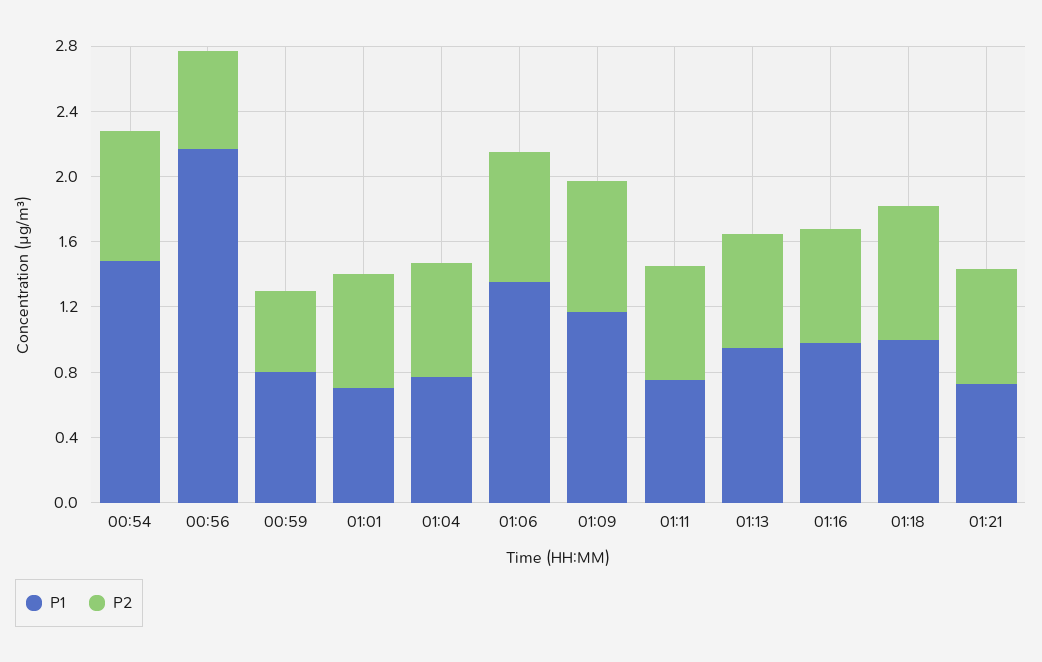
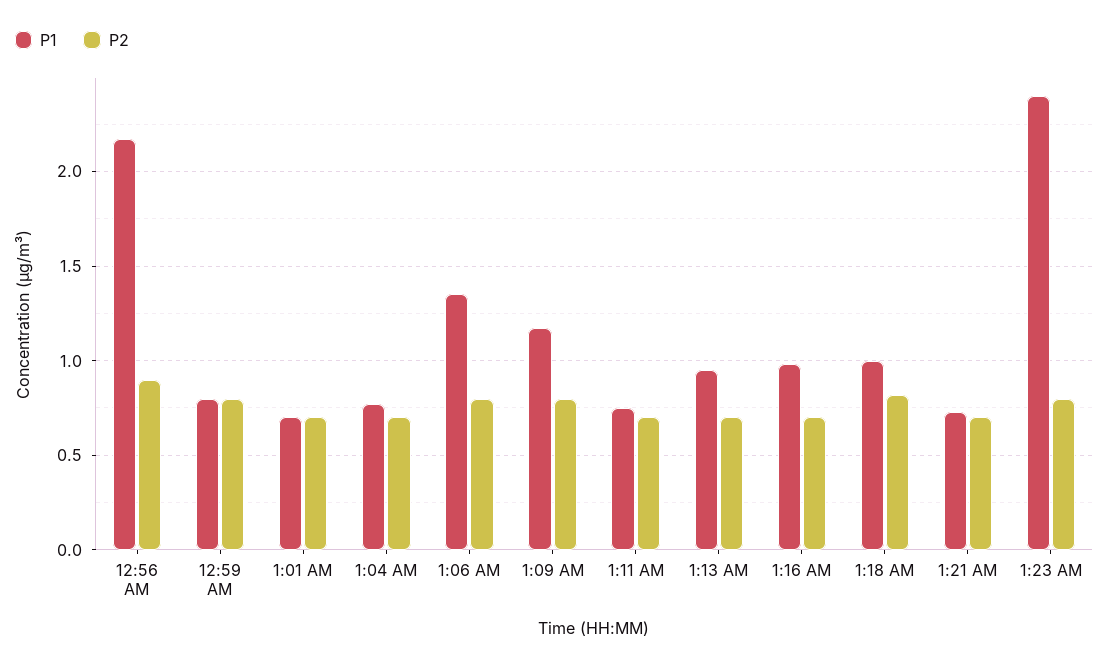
P1, 00:54: 1.5 -> none
P2, 00:54: 0.8 -> none
P2, 00:56: 0.6 -> 0.9
P2, 00:59: 0.5 -> 0.8
P1, 1:23 AM: none -> 2.4
P2, 1:23 AM: none -> 0.8

